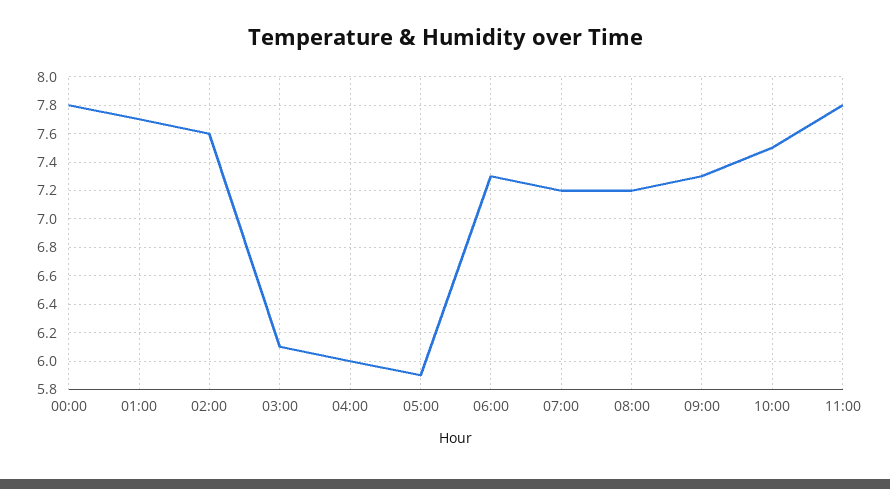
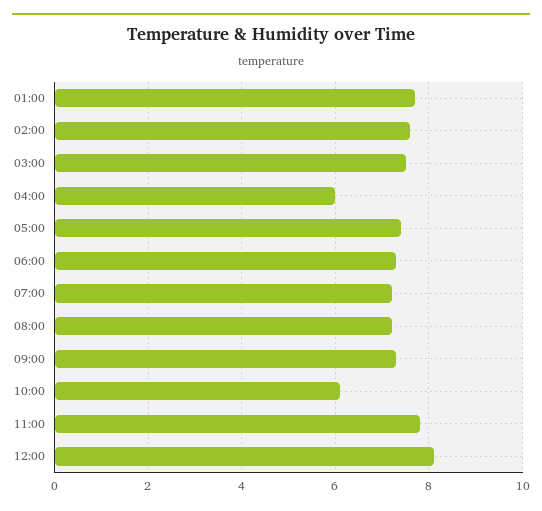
00:00: 7.8 -> none
03:00: 6.1 -> 7.5
05:00: 5.9 -> 7.5
10:00: 7.5 -> 6
12:00: none -> 8

